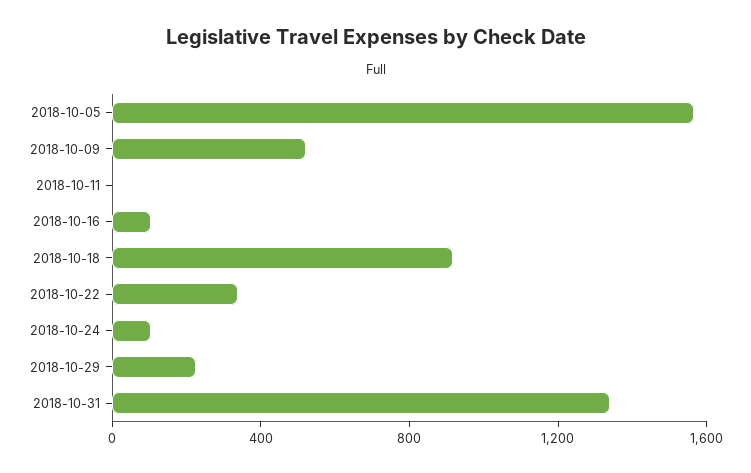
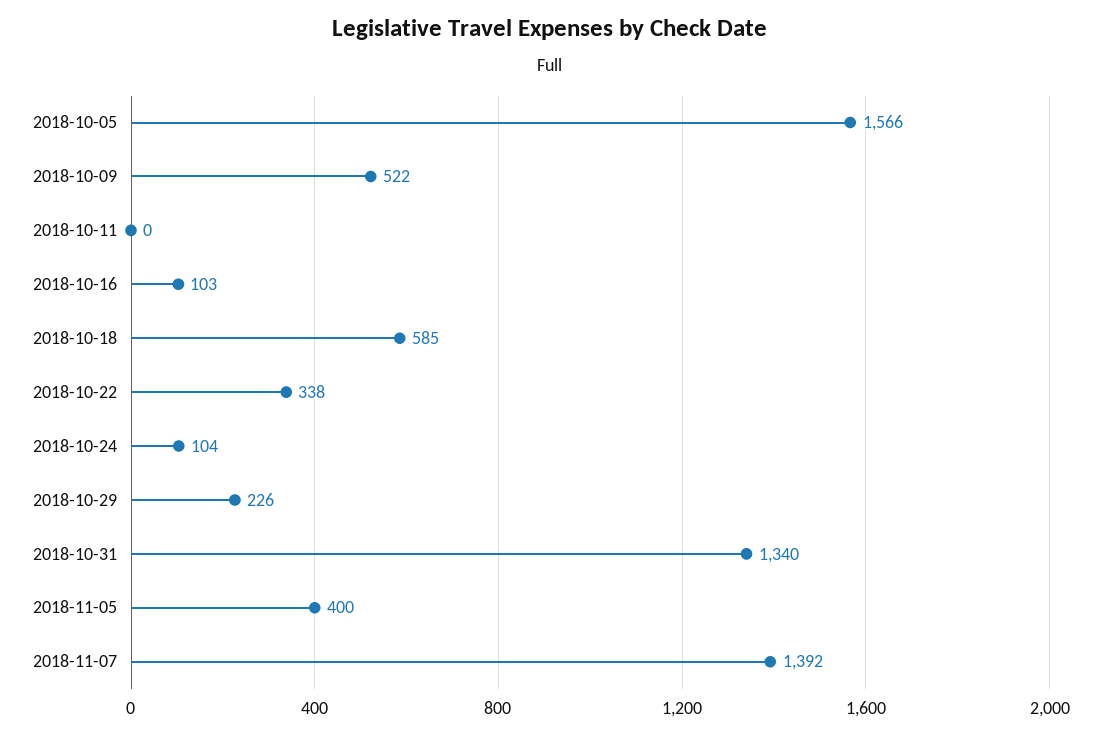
2018-10-18: 900 -> 585
2018-11-05: none -> 400
2018-11-07: none -> 1392

